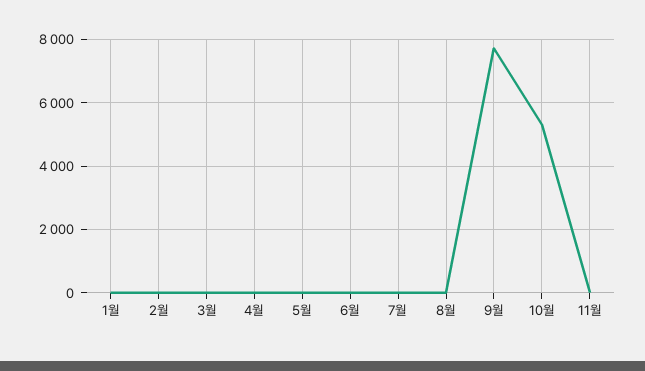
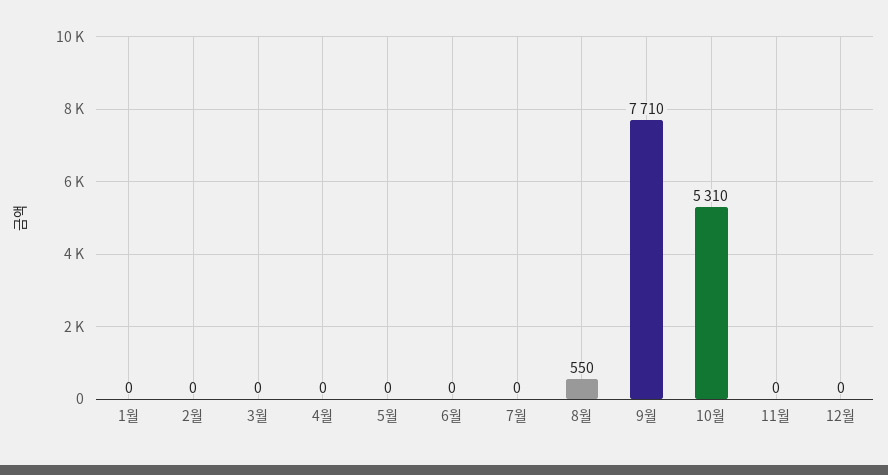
8월: 0 -> 550
12월: none -> 0

